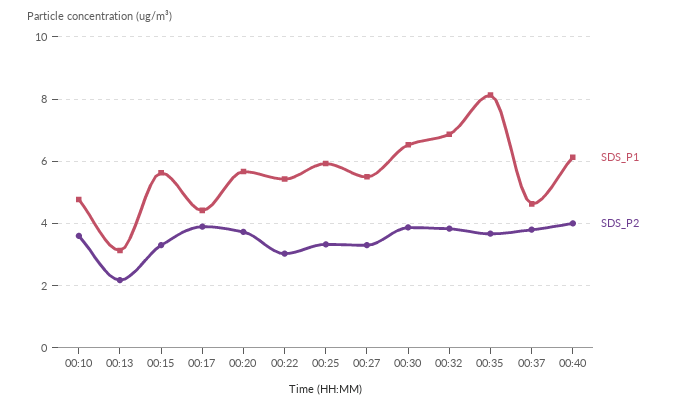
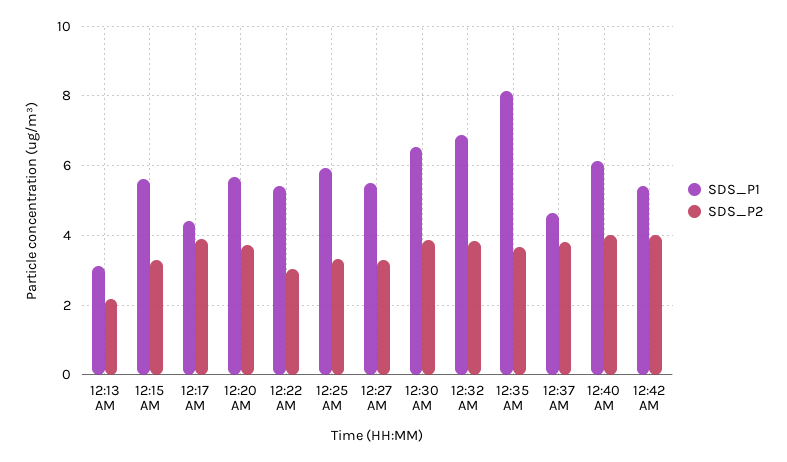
SDS_P1, 00:10: 4.8 -> none
SDS_P2, 00:10: 3.6 -> none
SDS_P1, 12:42 AM: none -> 5.4
SDS_P2, 12:42 AM: none -> 4

